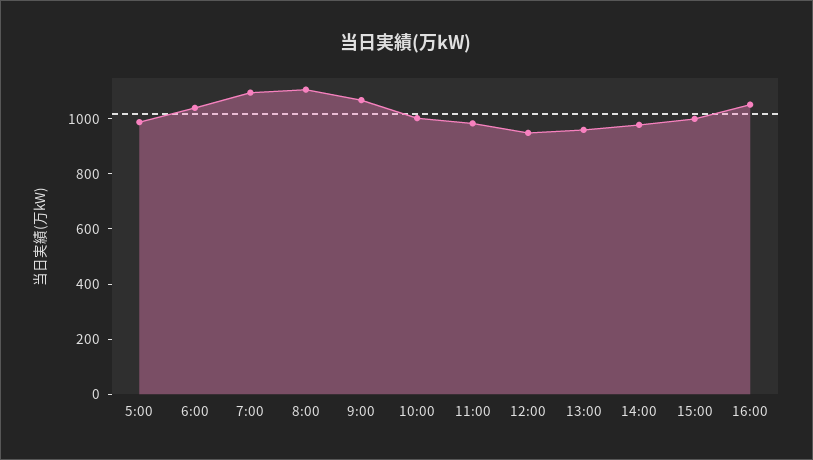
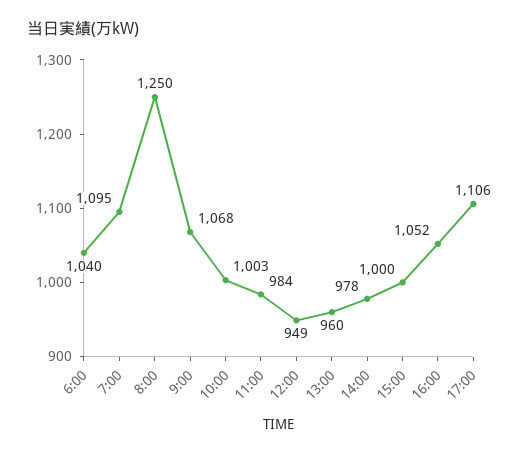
5:00: 1000 -> none
8:00: 1100 -> 1250
17:00: none -> 1106

